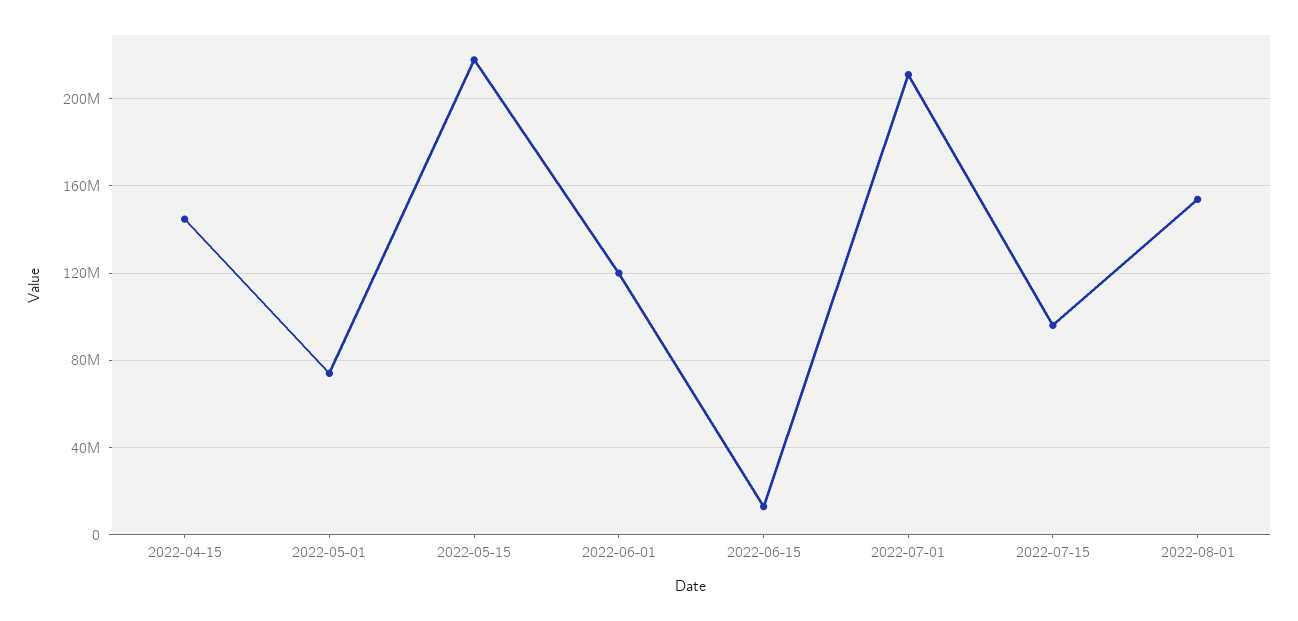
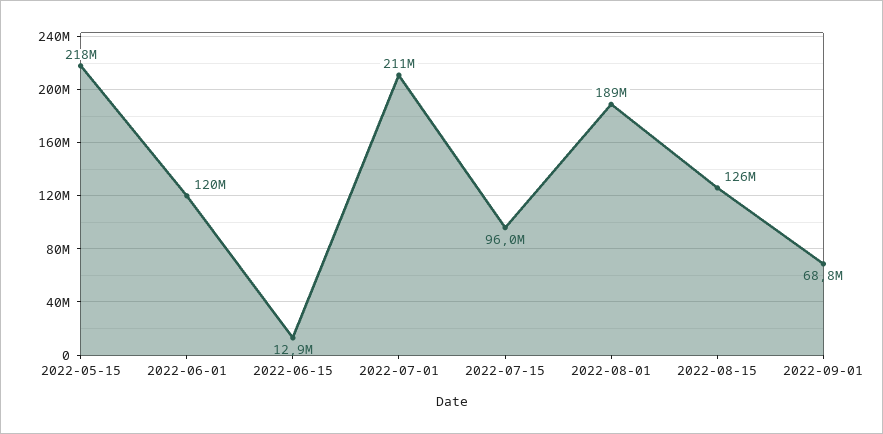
2022-04-15: 145000000 -> none
2022-05-01: 75000000 -> none
2022-08-01: 155000000 -> 189000000
2022-08-15: none -> 126000000
2022-09-01: none -> 68800000

